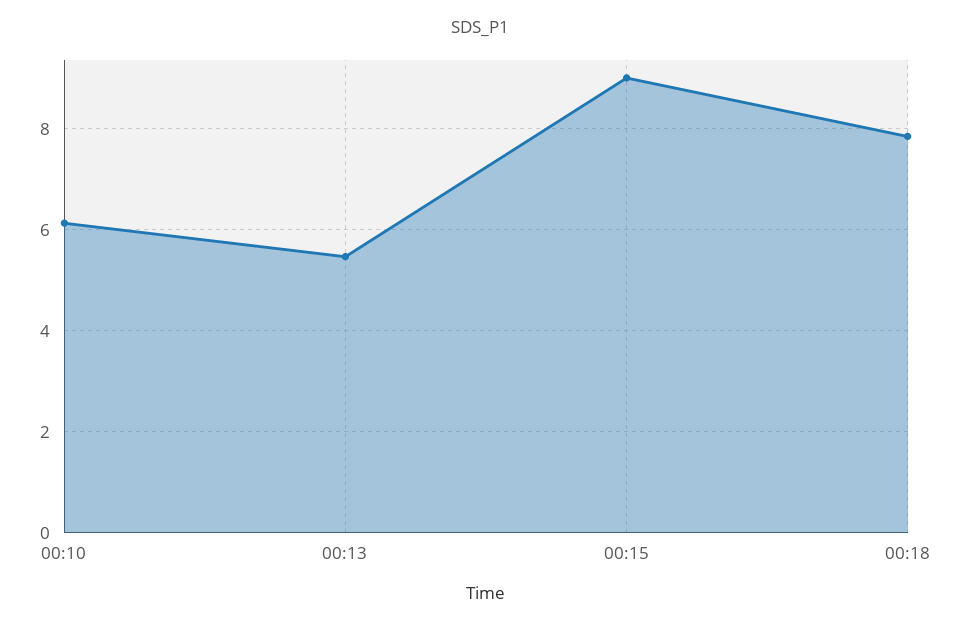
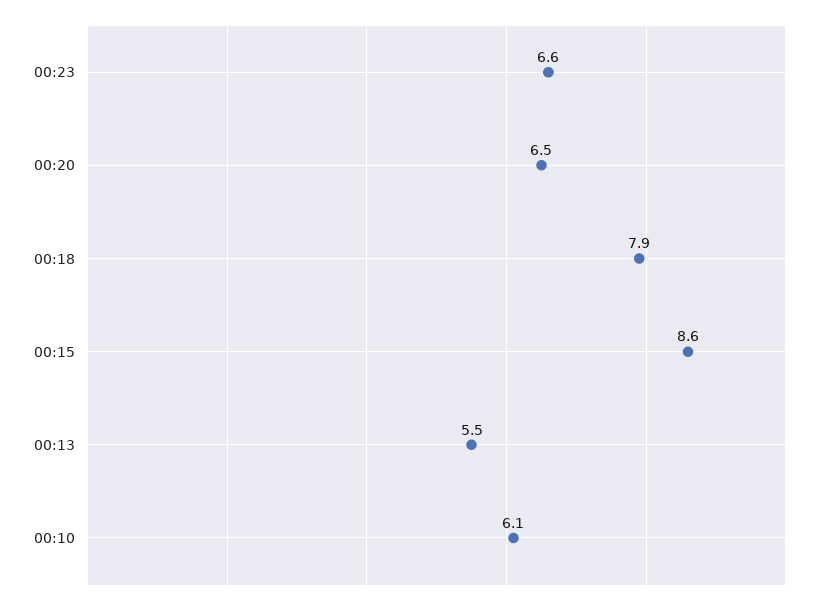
00:15: 9 -> 8.6
00:23: none -> 6.6
00:20: none -> 6.5

